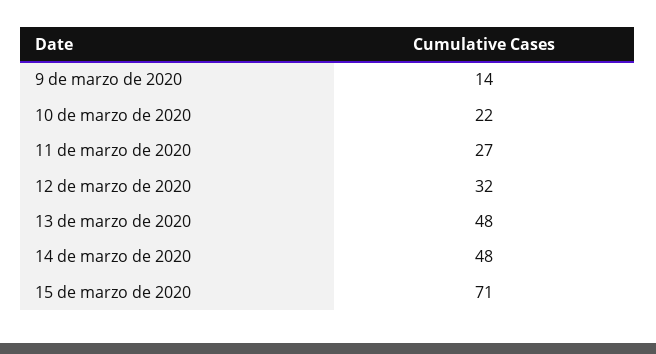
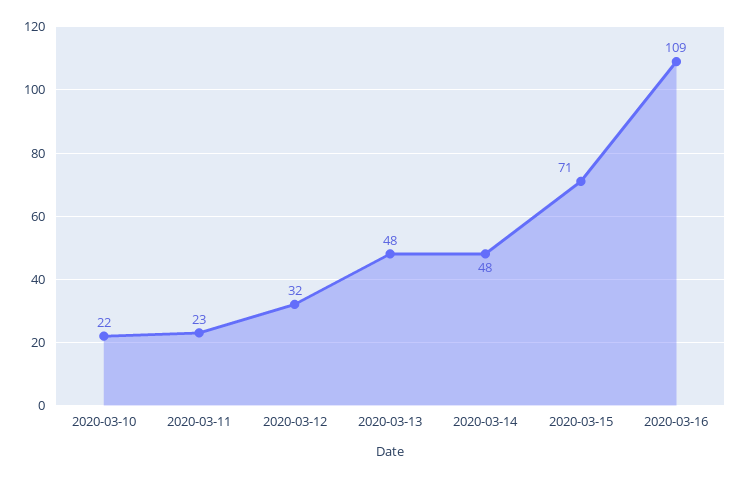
9 de marzo de 2020: 14 -> none
11 de marzo de 2020: 27 -> 23
2020-03-16: none -> 109

